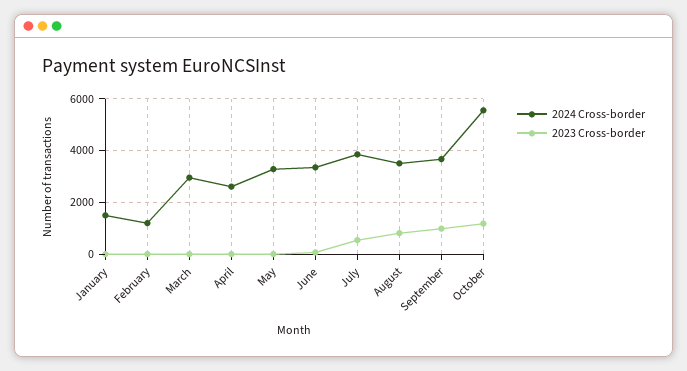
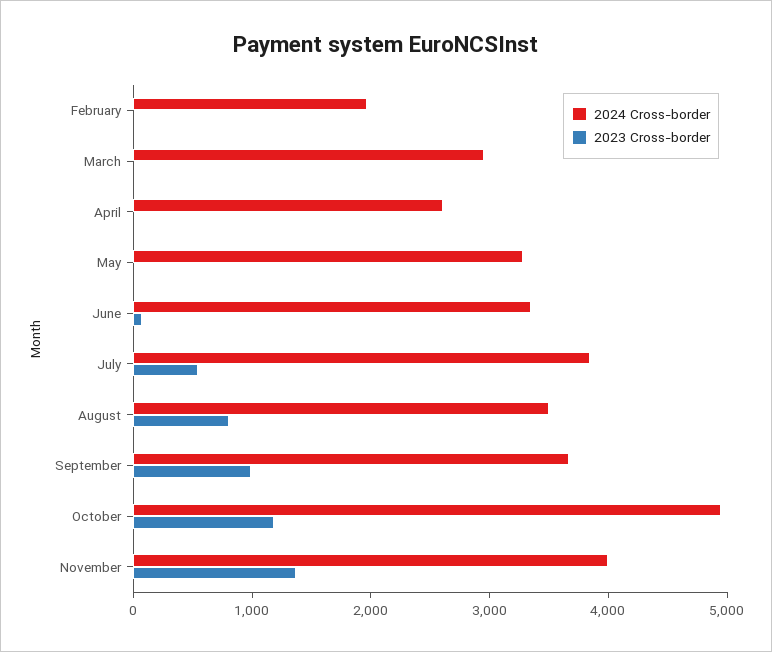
2024 Cross-border, January: 1500 -> none
2023 Cross-border, January: 0 -> none
2024 Cross-border, February: 1250 -> 2000
2024 Cross-border, October: 5500 -> 5000
2024 Cross-border, November: none -> 4000
2023 Cross-border, November: none -> 1400

